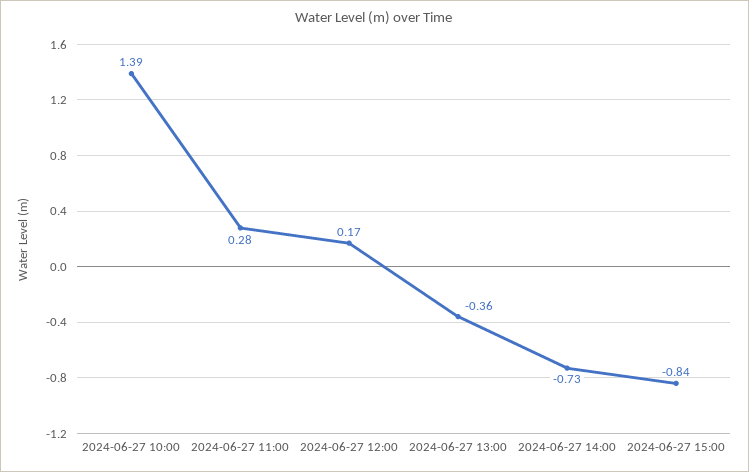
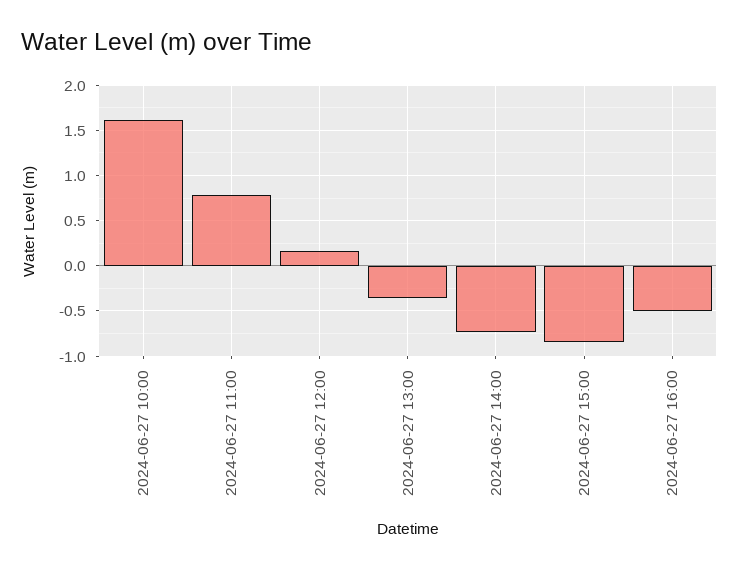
2024-06-27 10:00: 1.39 -> 1.6
2024-06-27 11:00: 0.28 -> 0.8
2024-06-27 16:00: none -> -0.5

